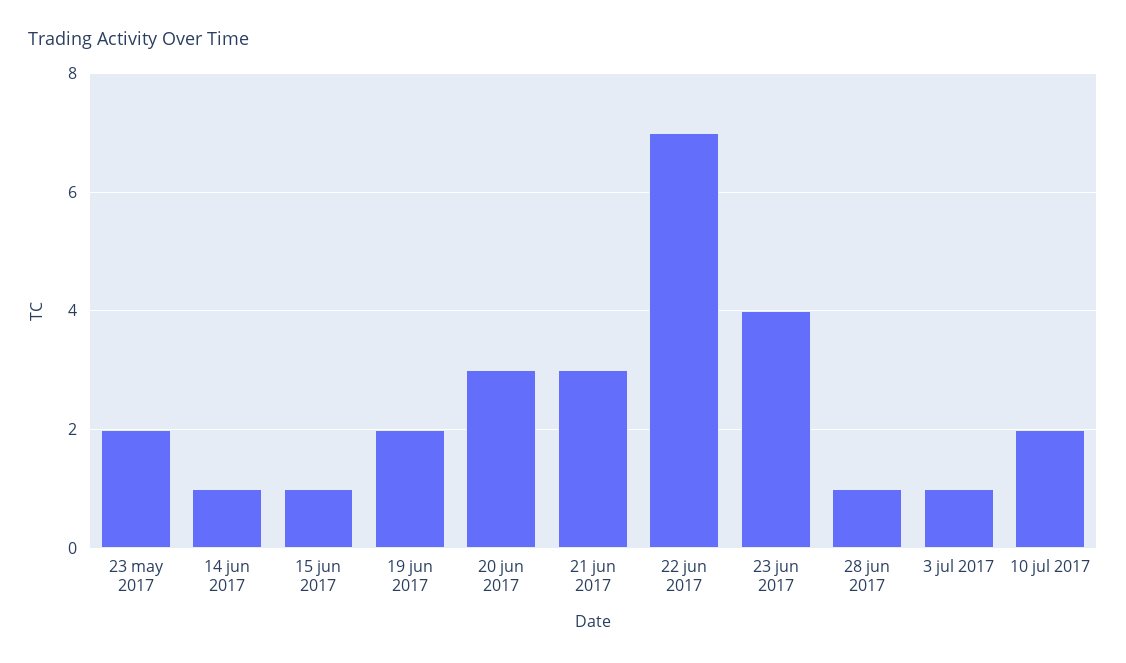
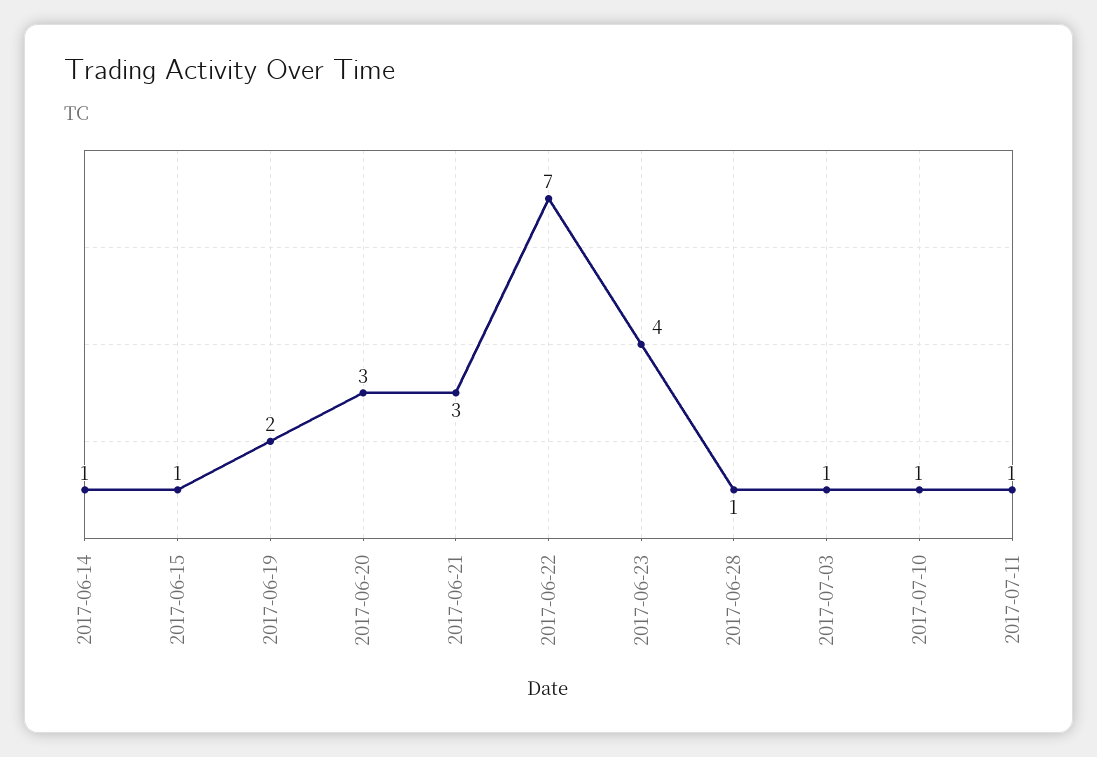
23 may 2017: 2 -> none
10 jul 2017: 2 -> 1
2017-07-11: none -> 1

